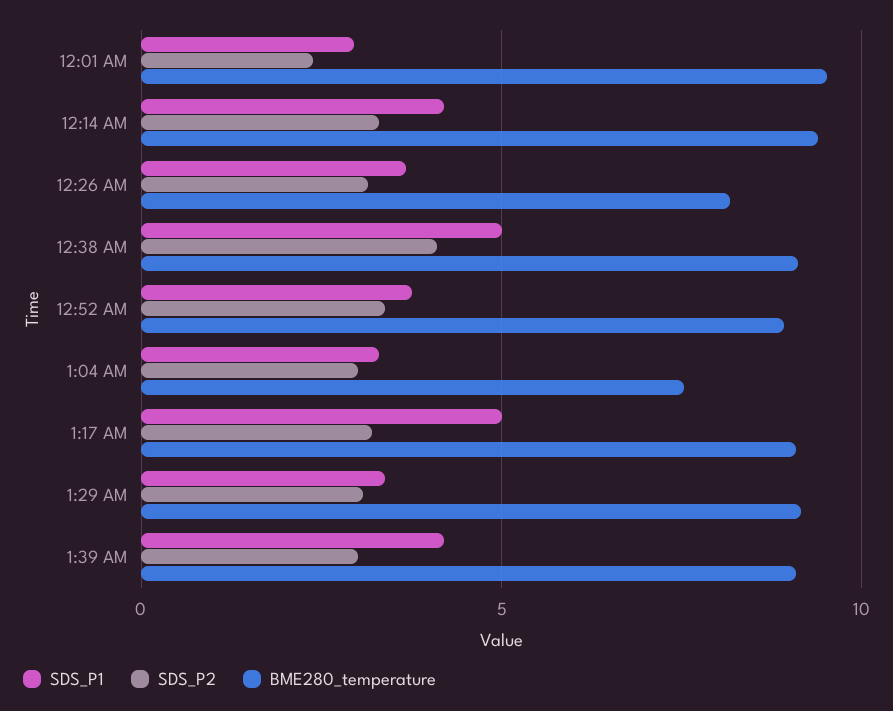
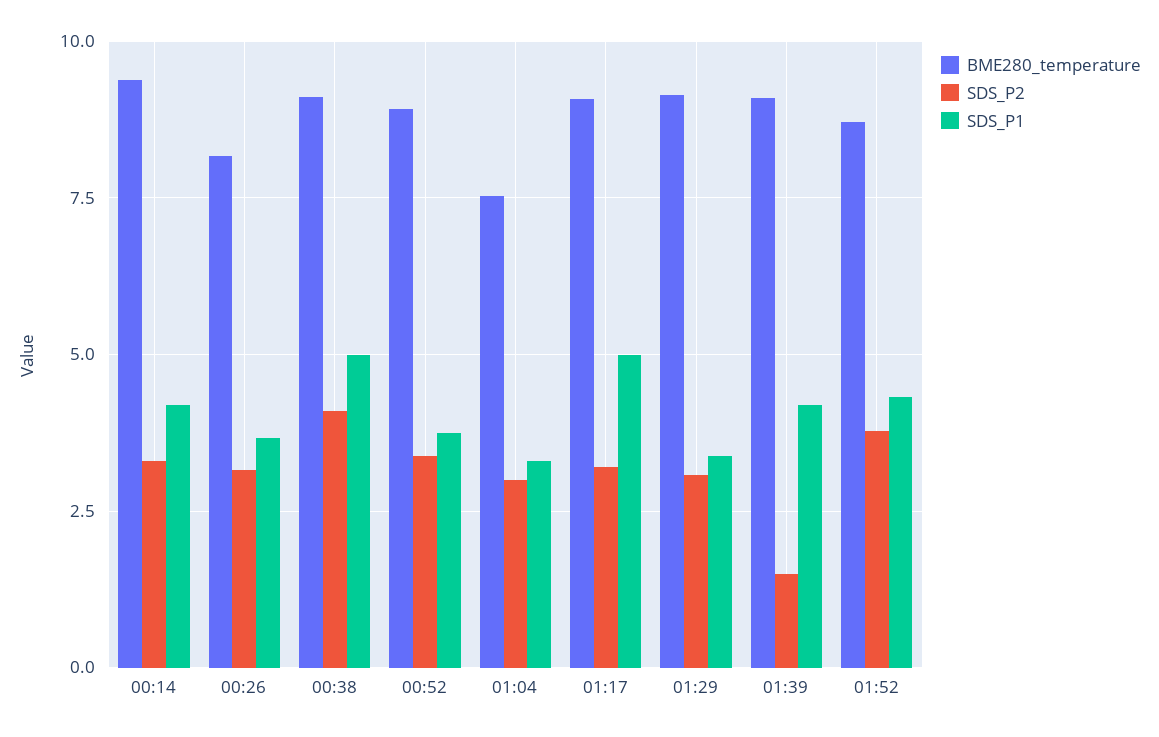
SDS_P1, 12:01 AM: 3 -> none
SDS_P2, 12:01 AM: 2.5 -> none
BME280_temperature, 12:01 AM: 9.5 -> none
SDS_P2, 1:39 AM: 3 -> 1.5
BME280_temperature, 01:52: none -> 8.75
SDS_P2, 01:52: none -> 3.75
SDS_P1, 01:52: none -> 4.25

